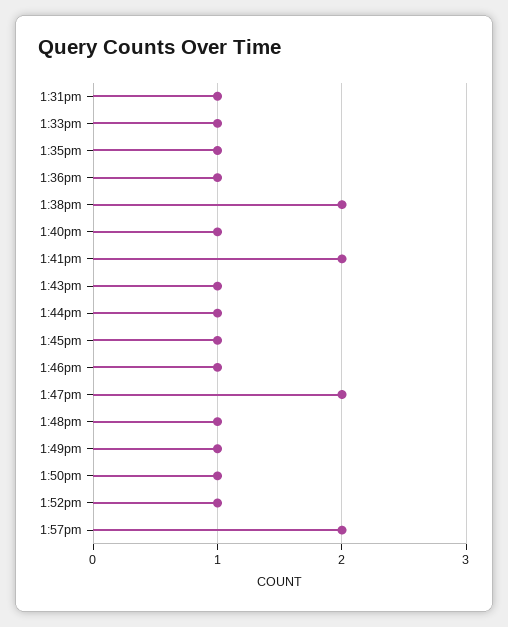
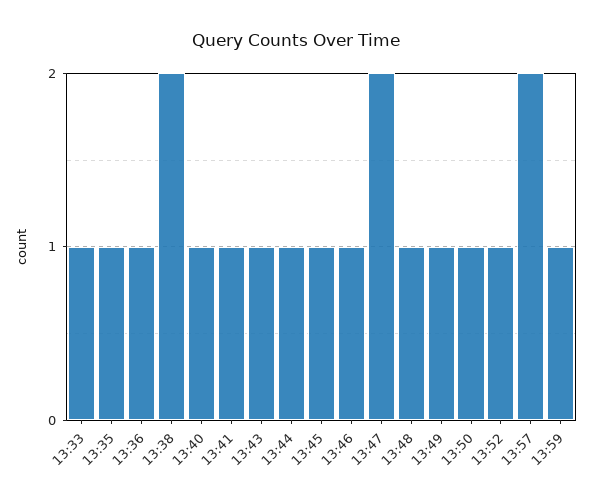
1:31pm: 1 -> none
1:41pm: 2 -> 1
13:59: none -> 1

